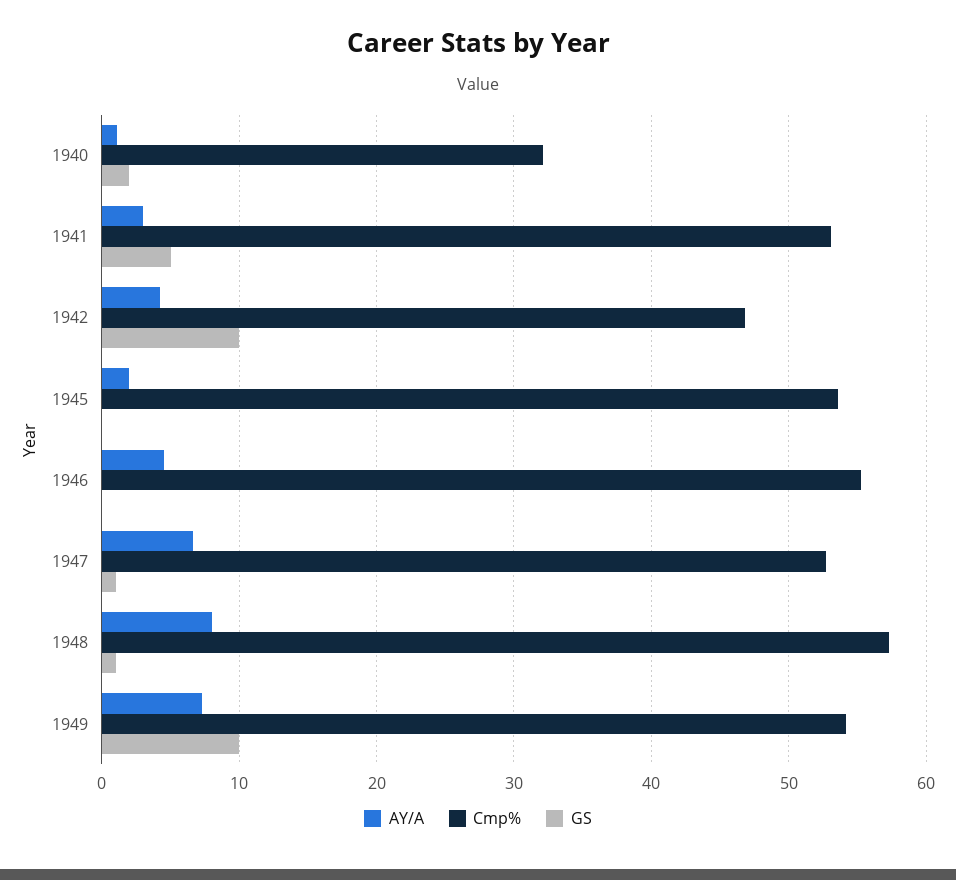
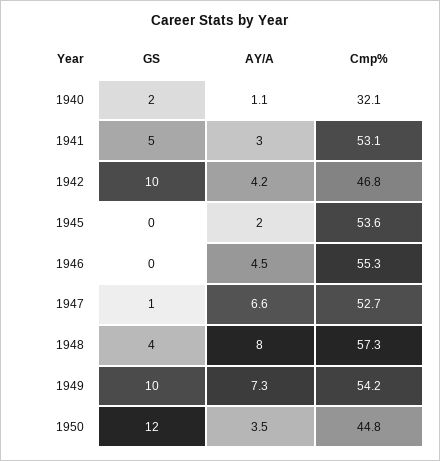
GS, 1948: 1 -> 4
GS, 1950: none -> 12
AY/A, 1950: none -> 3.5
Cmp%, 1950: none -> 44.8

